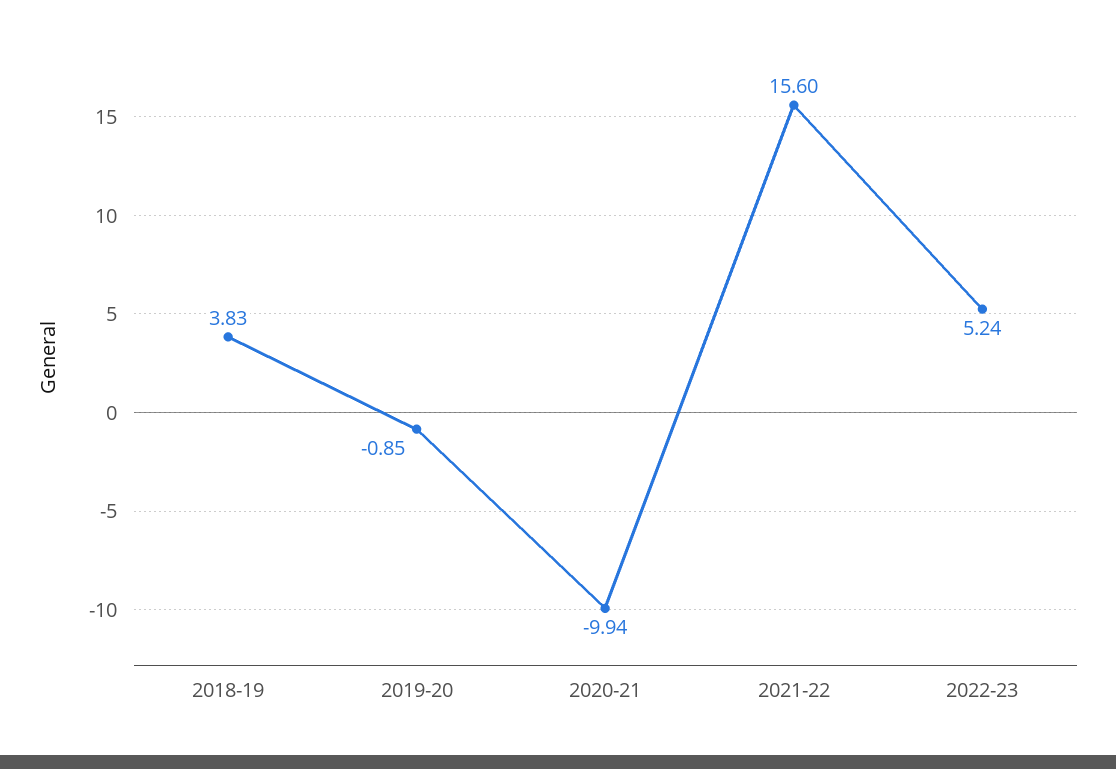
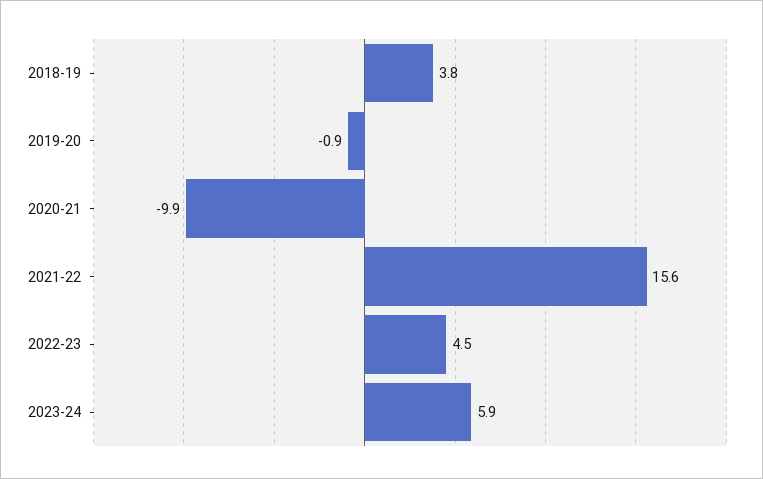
2022-23: 5.24 -> 4.5
2023-24: none -> 5.9

